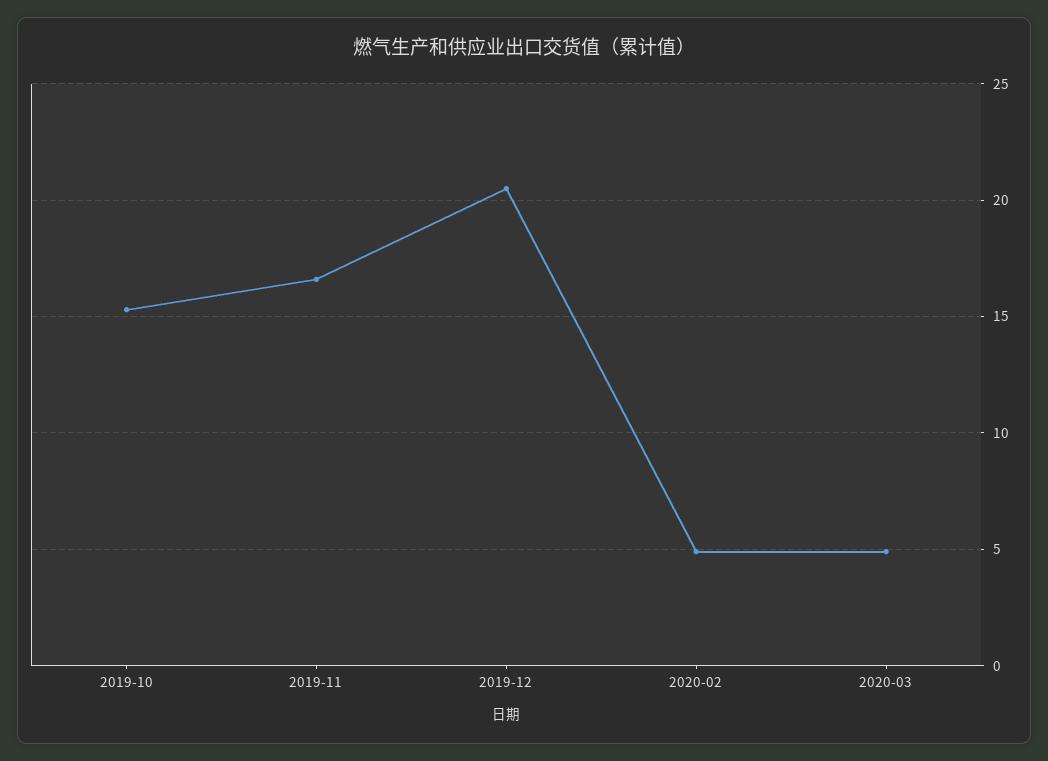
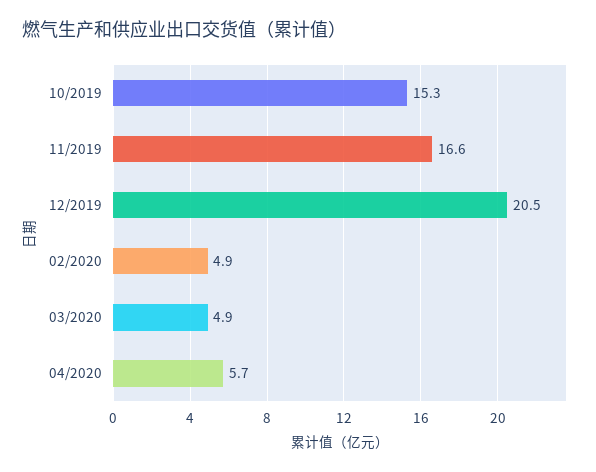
04/2020: none -> 5.7

